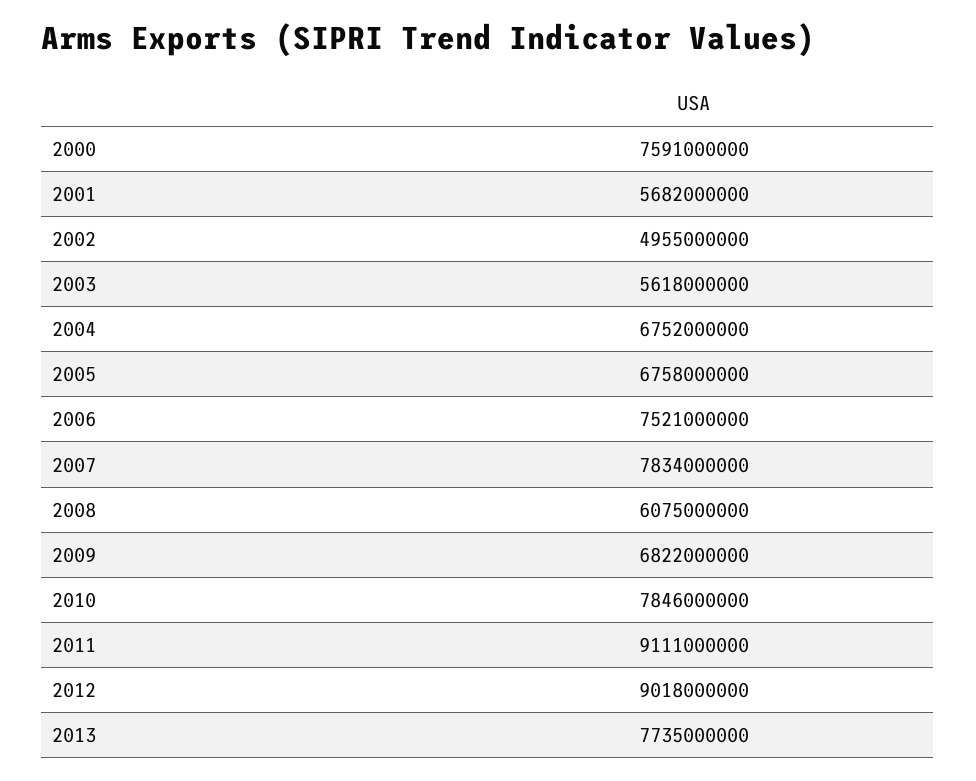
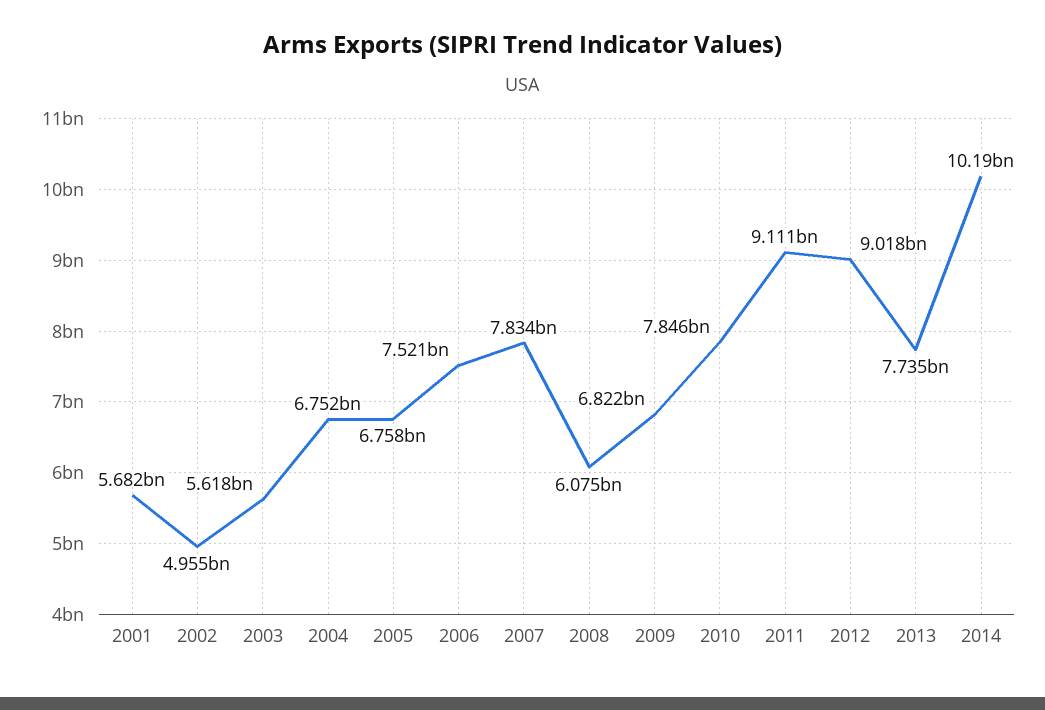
2000: 7591000000 -> none
2014: none -> 10190000000

